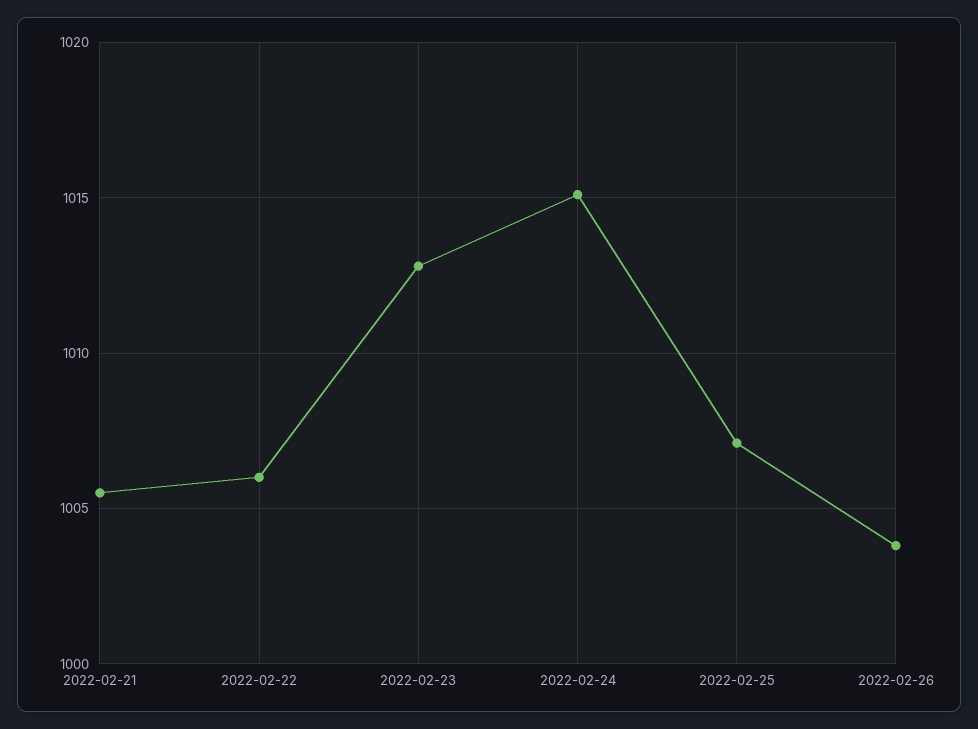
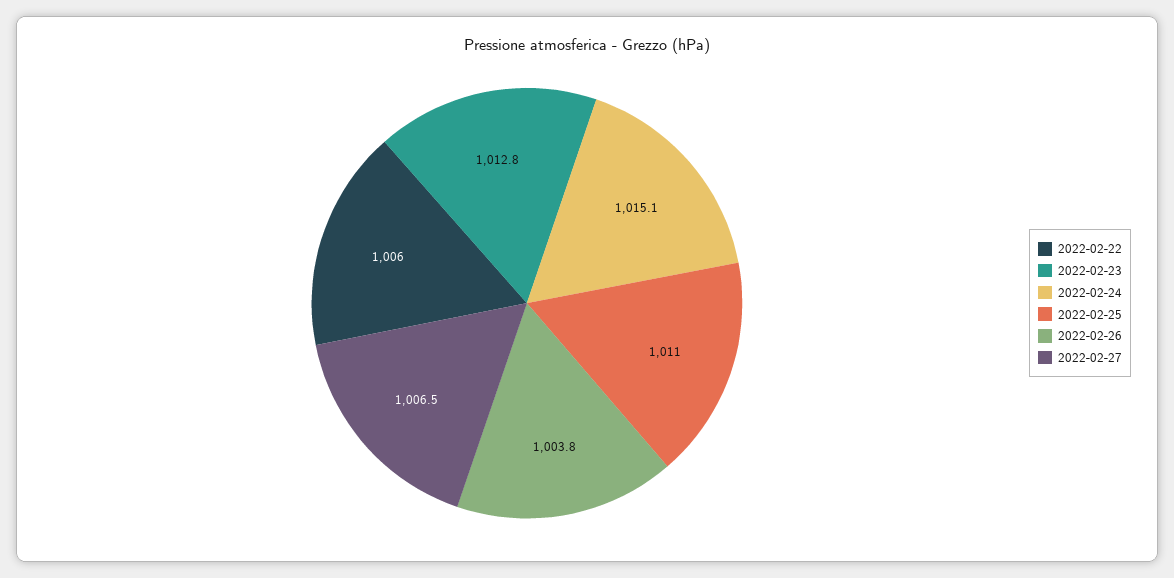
2022-02-21: 1005.5 -> none
2022-02-25: 1007 -> 1011
2022-02-27: none -> 1006.5

